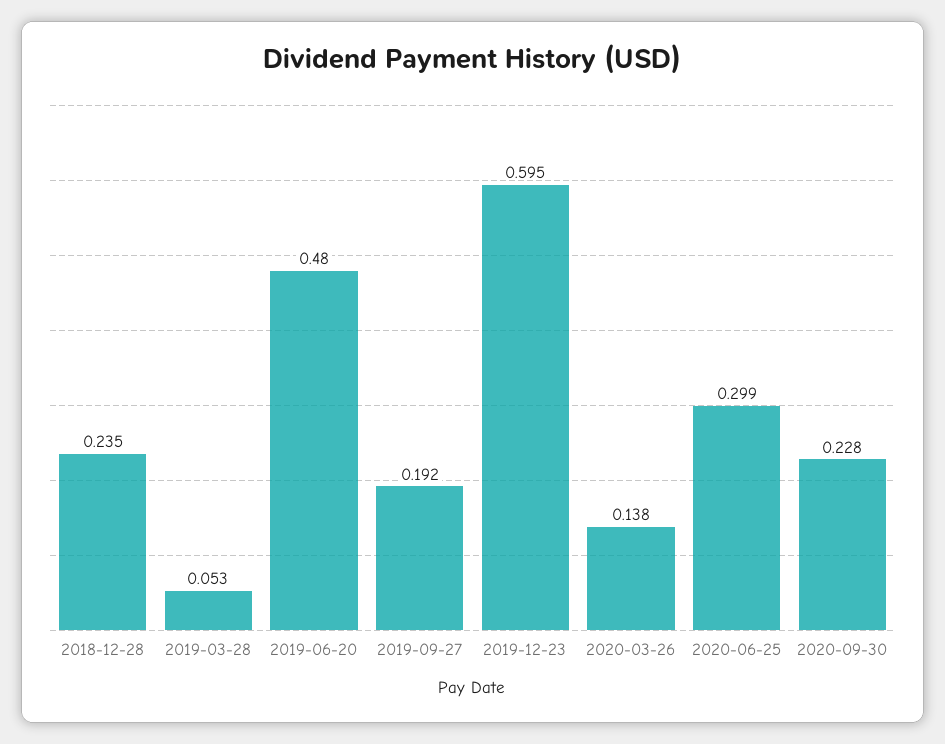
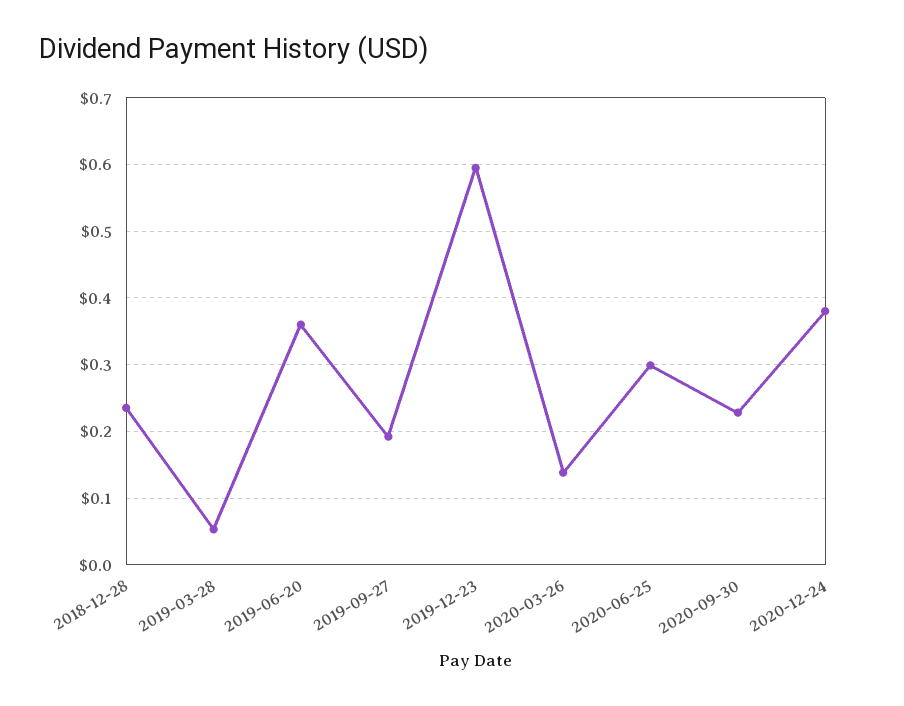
2019-06-20: 0.48 -> 0.36
2020-12-24: none -> 0.38

